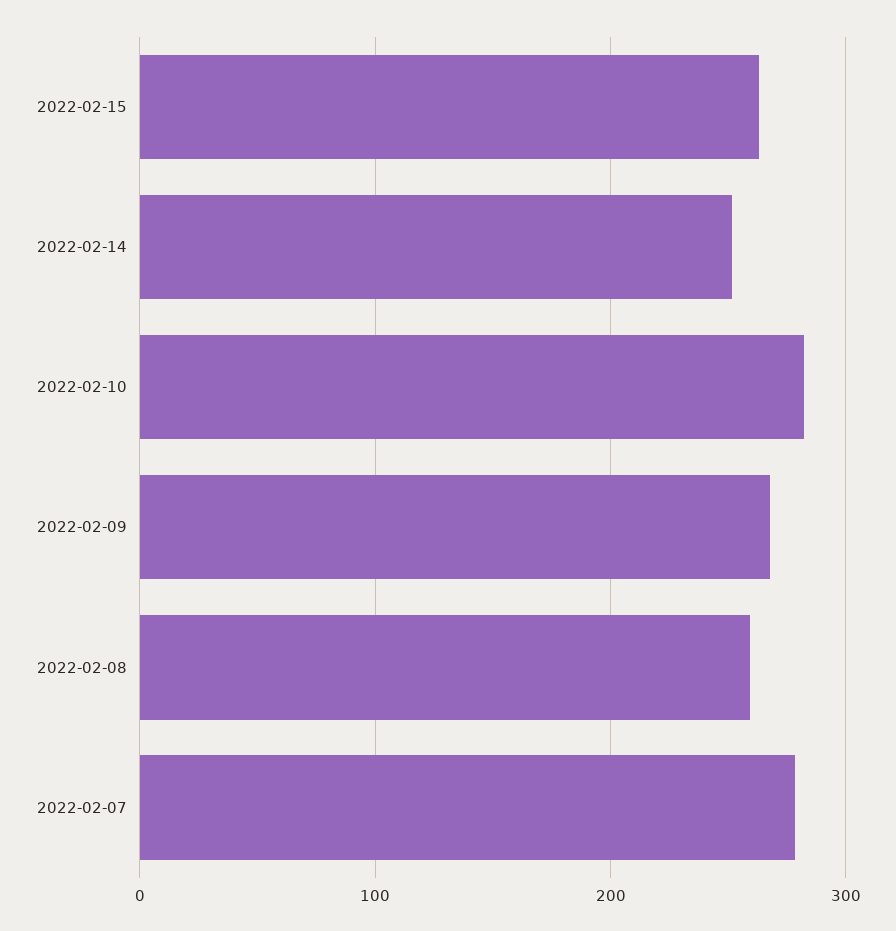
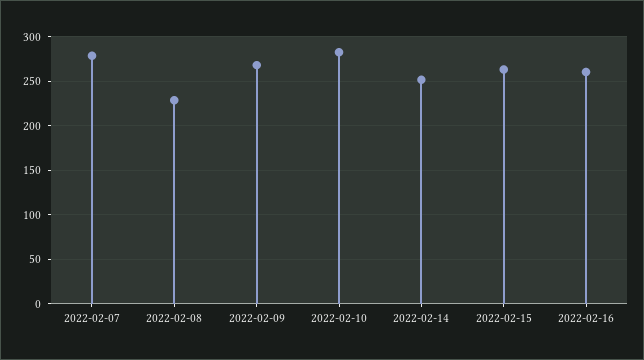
2022-02-08: 260 -> 230
2022-02-16: none -> 260

